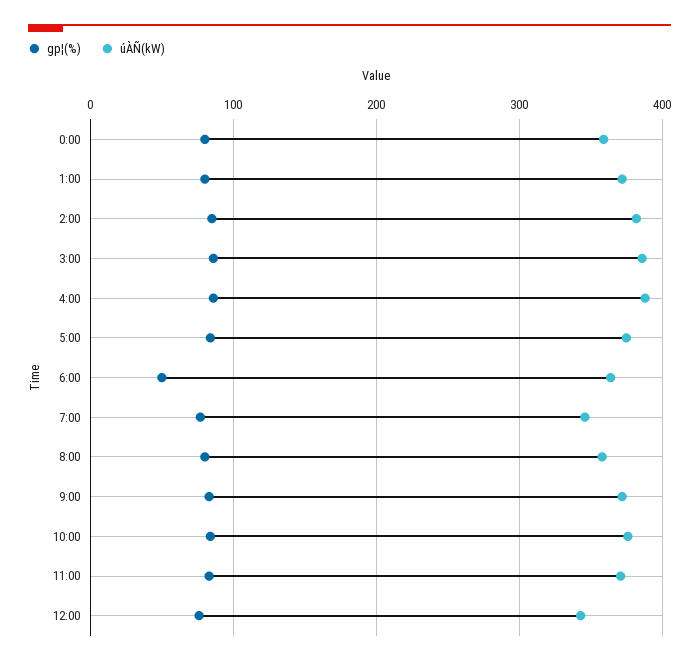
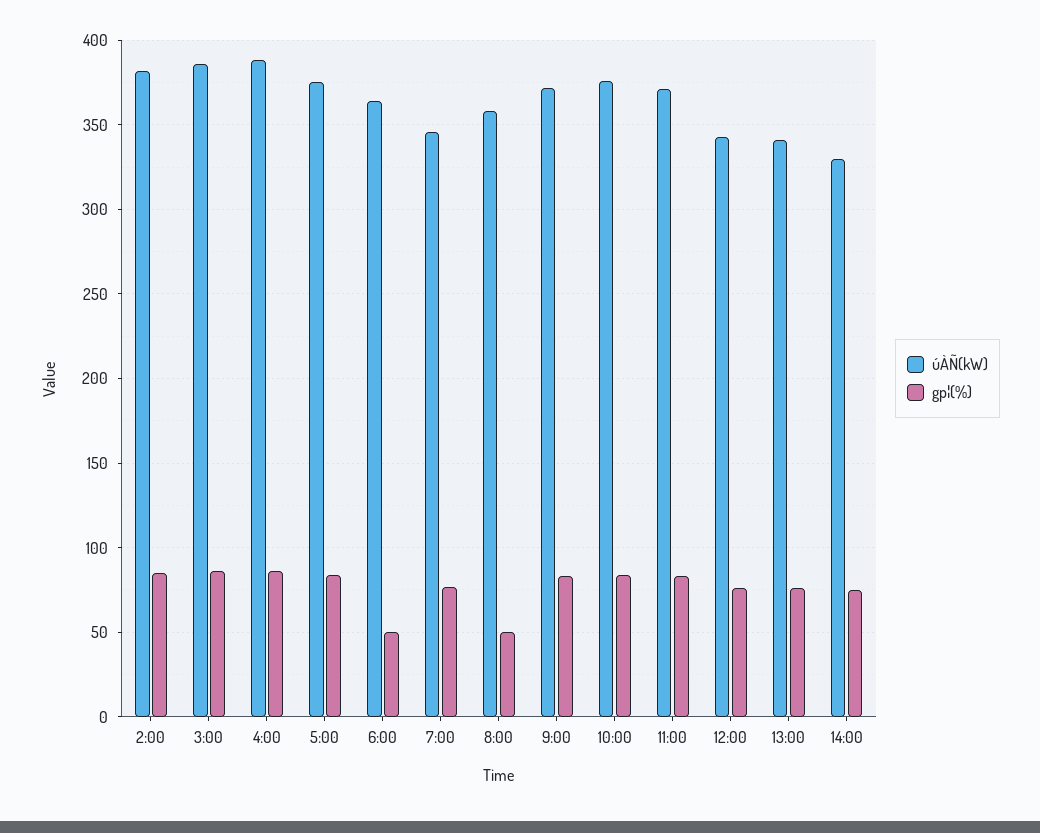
gp¦(%), 0:00: 80 -> none
úÀÑ(kW), 0:00: 360 -> none
gp¦(%), 1:00: 80 -> none
úÀÑ(kW), 1:00: 370 -> none
gp¦(%), 8:00: 80 -> 50
úÀÑ(kW), 13:00: none -> 340
gp¦(%), 13:00: none -> 75
úÀÑ(kW), 14:00: none -> 330
gp¦(%), 14:00: none -> 75

